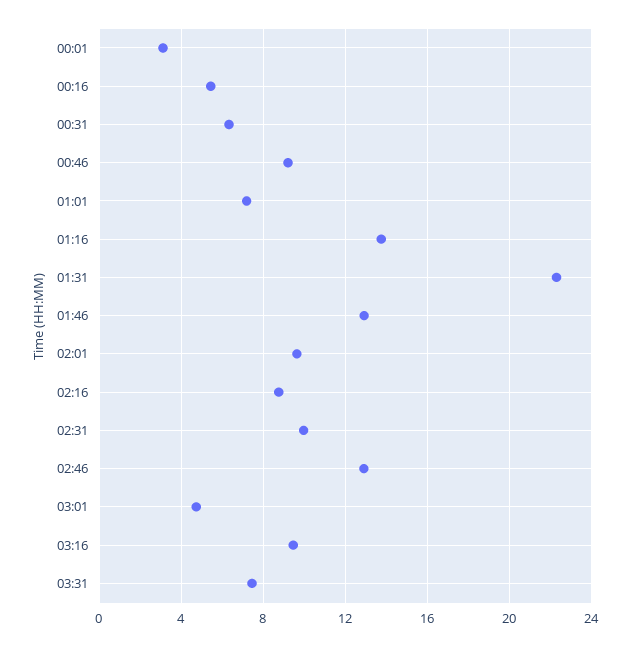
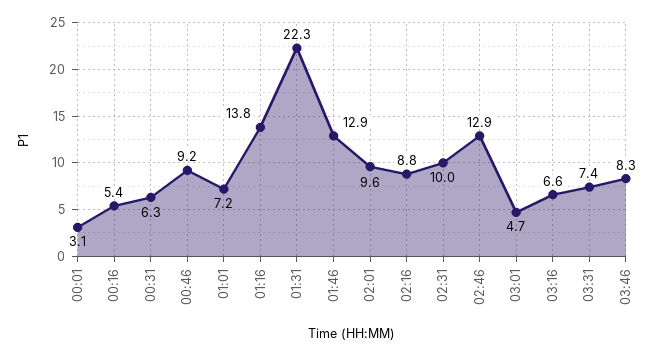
03:16: 9.5 -> 6.6
03:46: none -> 8.3

